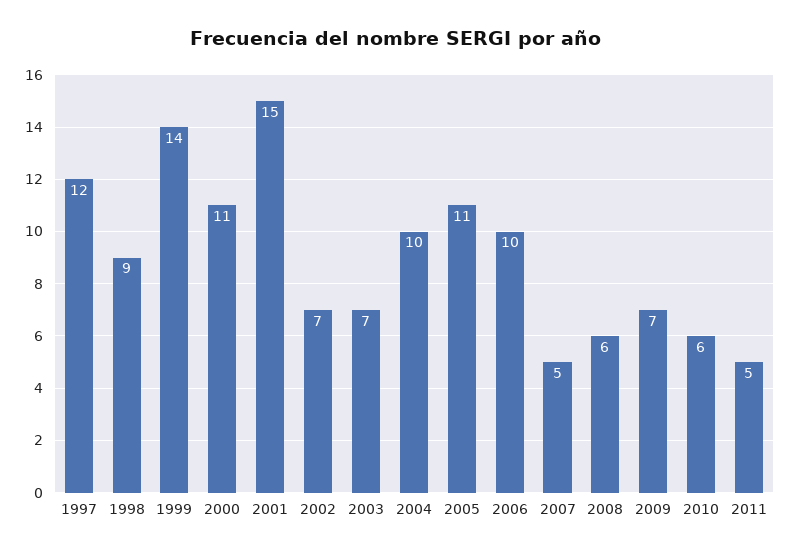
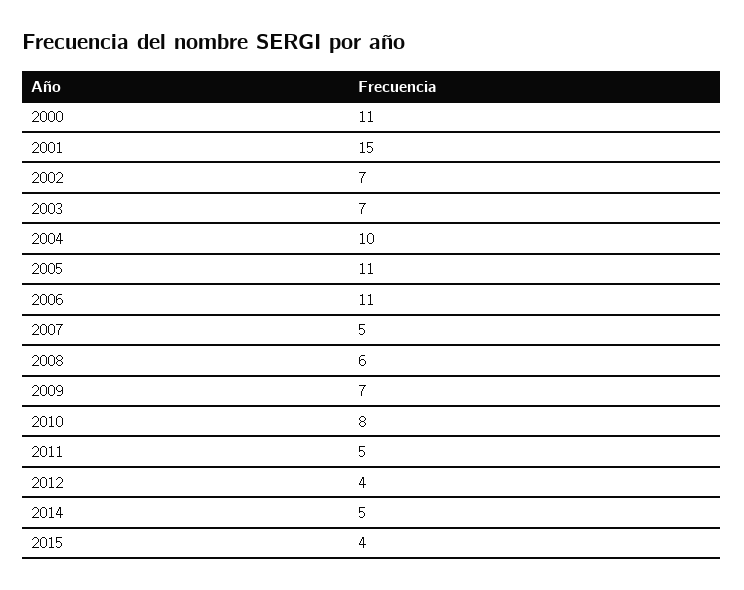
1997: 12 -> none
1998: 9 -> none
1999: 14 -> none
2006: 10 -> 11
2010: 6 -> 8
2012: none -> 4
2014: none -> 5
2015: none -> 4

